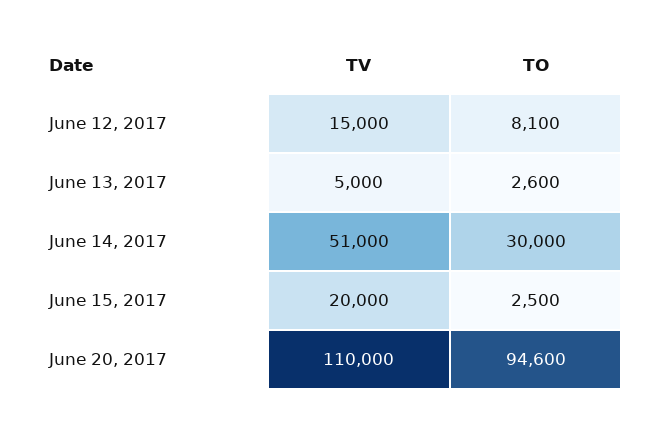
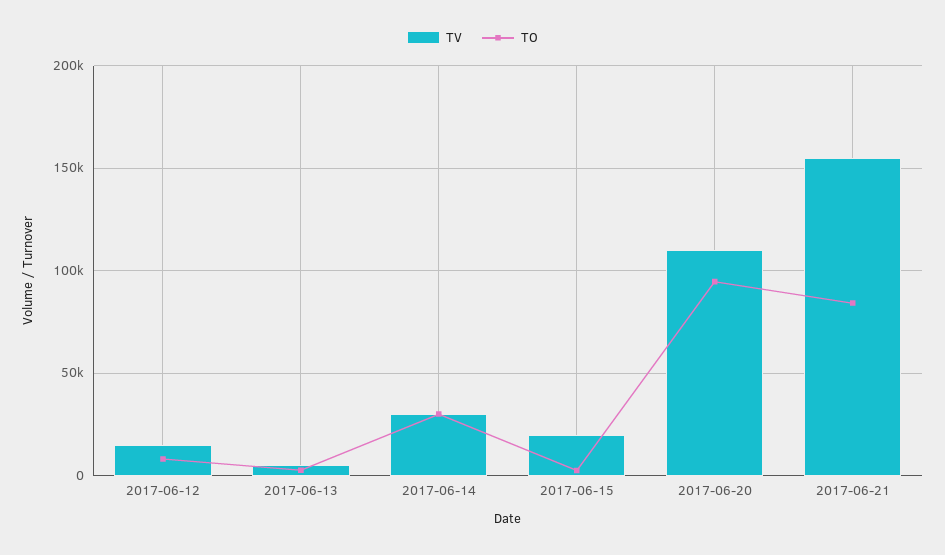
TV, June 14, 2017: 51000 -> 30000
TV, 2017-06-21: none -> 155000
TO, 2017-06-21: none -> 85000

